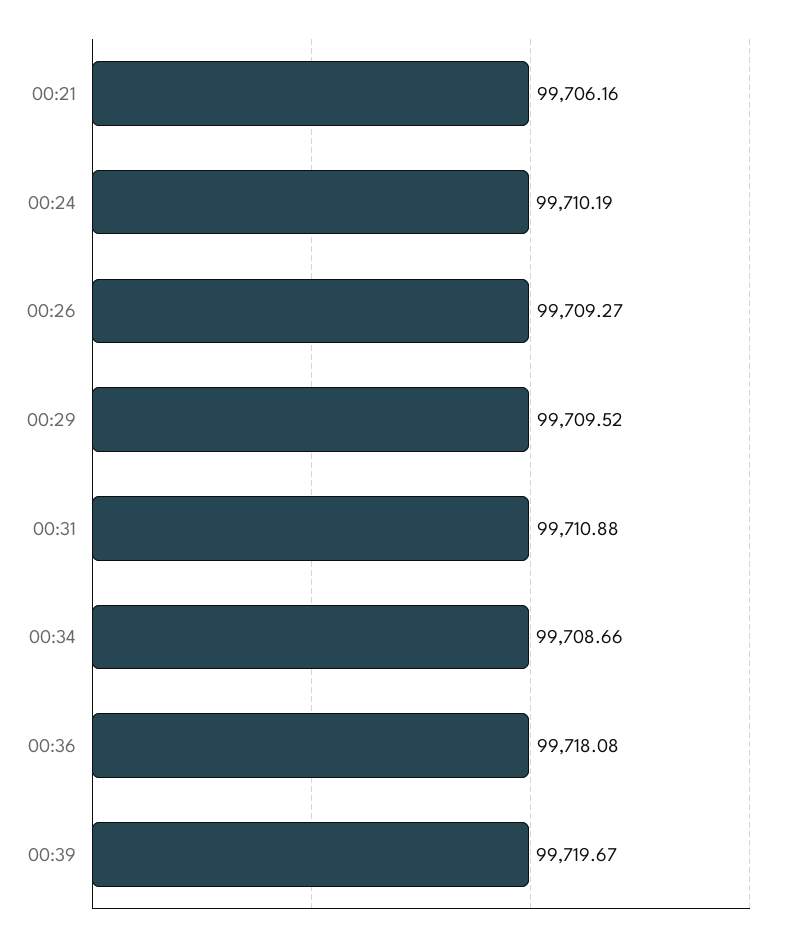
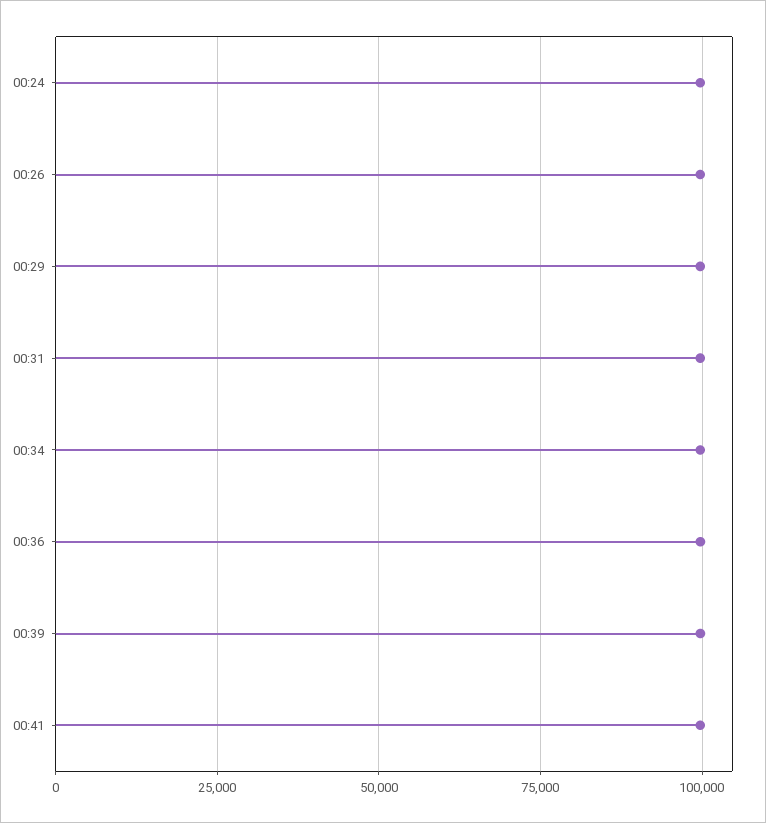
00:21: 99706.16 -> none
00:41: none -> 100000

